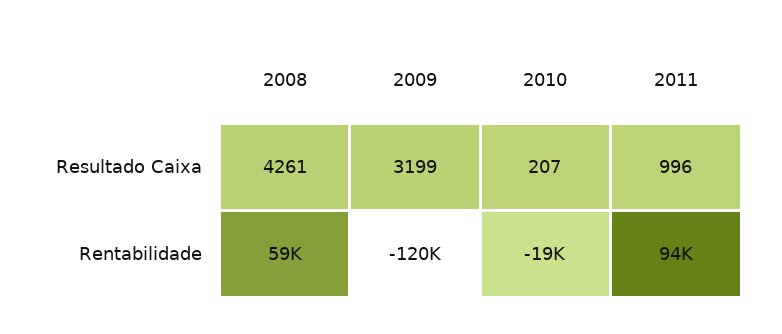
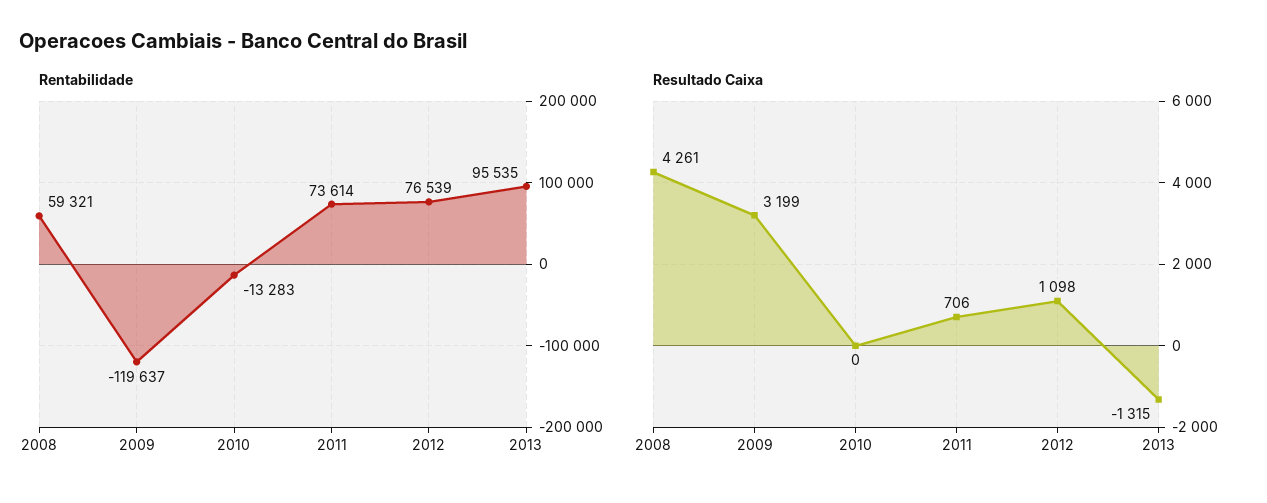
Resultado Caixa, 2010: 207 -> 0
Resultado Caixa, 2011: 996 -> 706
Rentabilidade, 2010: -19000 -> -13283
Rentabilidade, 2011: 94000 -> 73614
Rentabilidade, 2012: none -> 76539
Rentabilidade, 2013: none -> 95535
Resultado Caixa, 2012: none -> 1098
Resultado Caixa, 2013: none -> -1315

